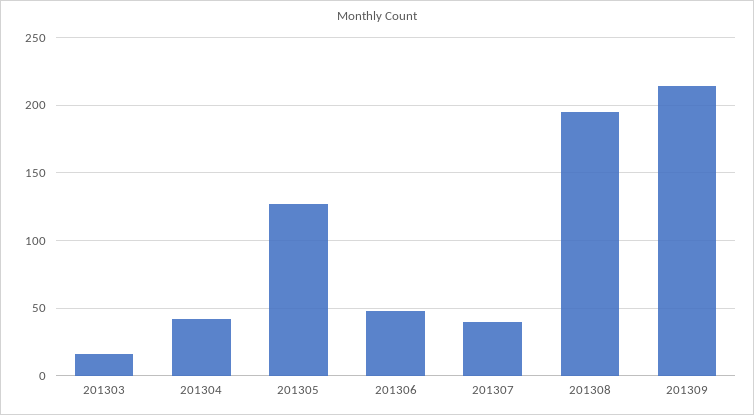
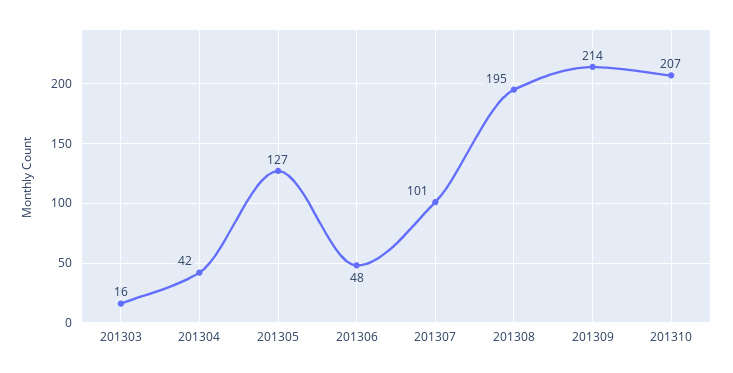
201307: 40 -> 101
201310: none -> 207

